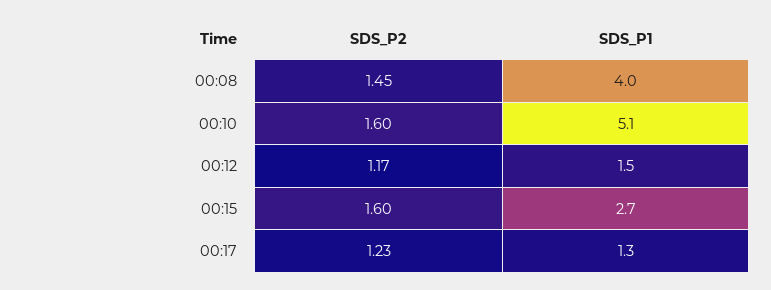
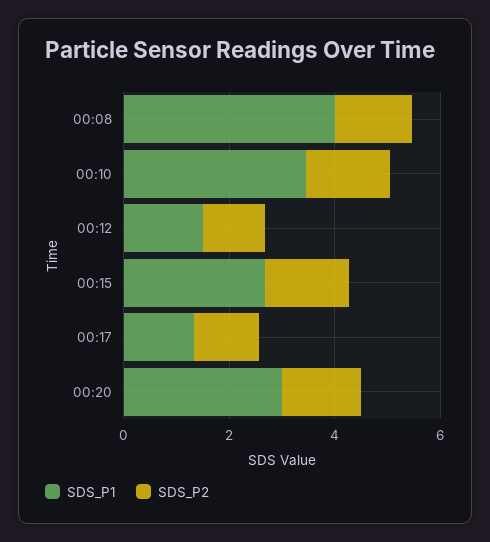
SDS_P1, 00:10: 5.1 -> 3.5
SDS_P1, 00:20: none -> 3
SDS_P2, 00:20: none -> 1.5

